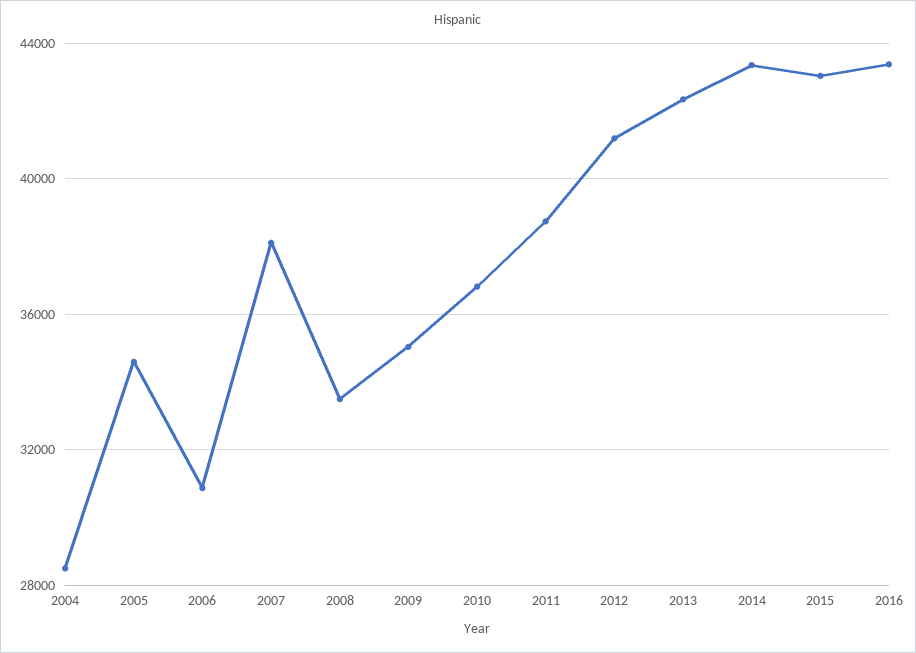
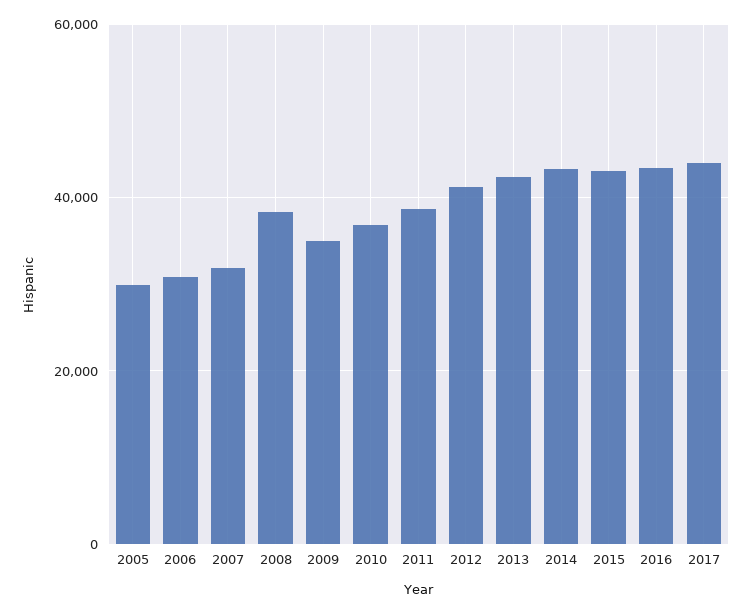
2004: 28500 -> none
2005: 34500 -> 30000
2007: 38000 -> 32000
2008: 33500 -> 38000
2017: none -> 44000

